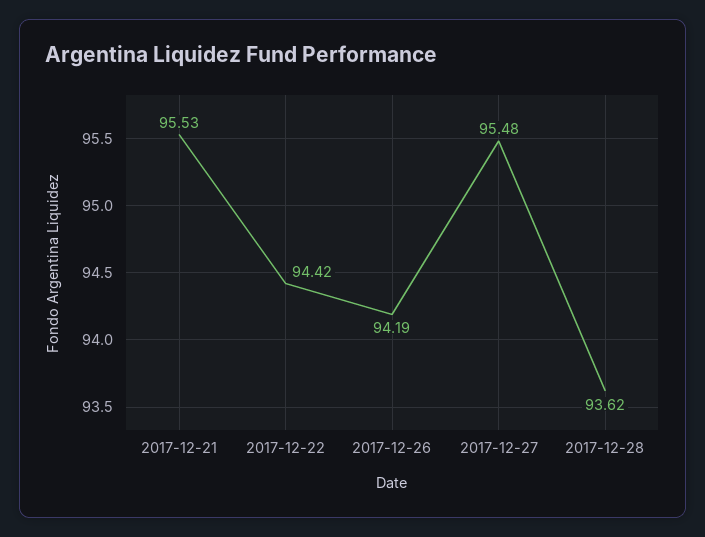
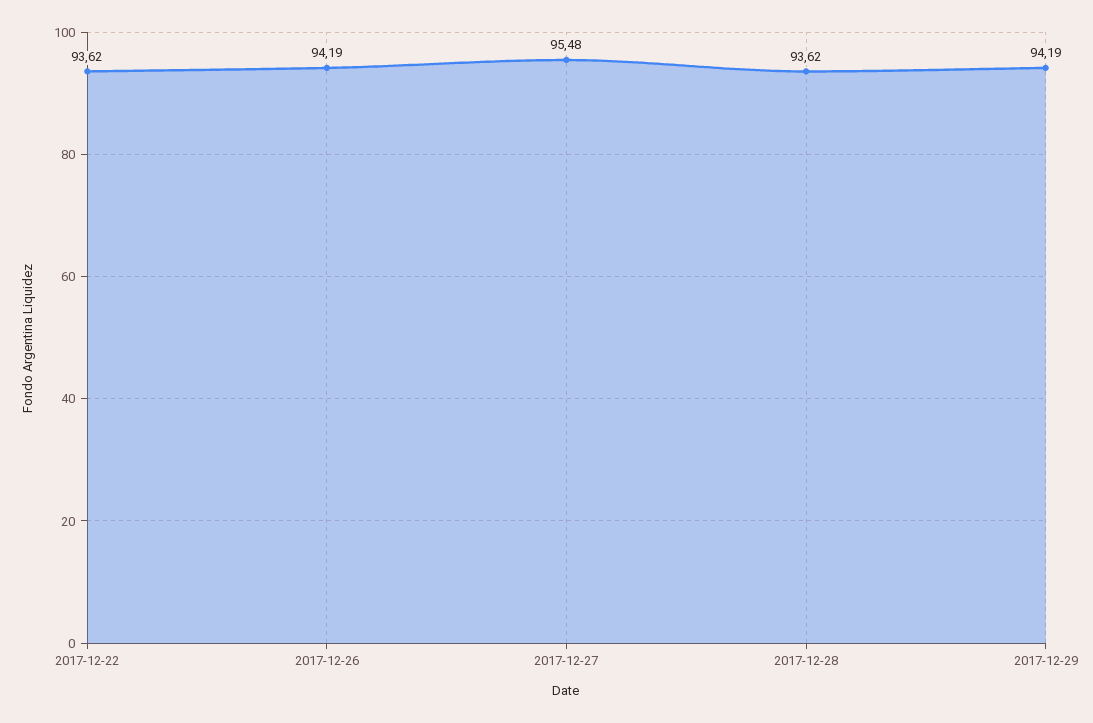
2017-12-21: 95.53 -> none
2017-12-22: 94.42 -> 93.62
2017-12-29: none -> 94.19

